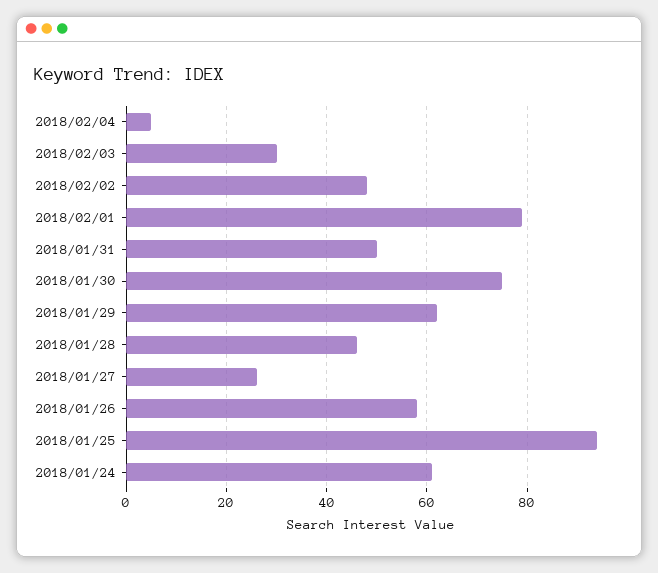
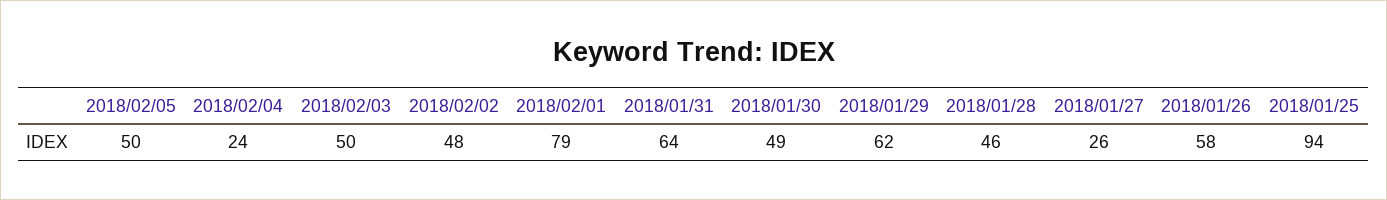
2018/02/04: 5 -> 24
2018/02/03: 30 -> 50
2018/01/31: 50 -> 64
2018/01/30: 75 -> 49
2018/01/24: 60 -> none
2018/02/05: none -> 50

